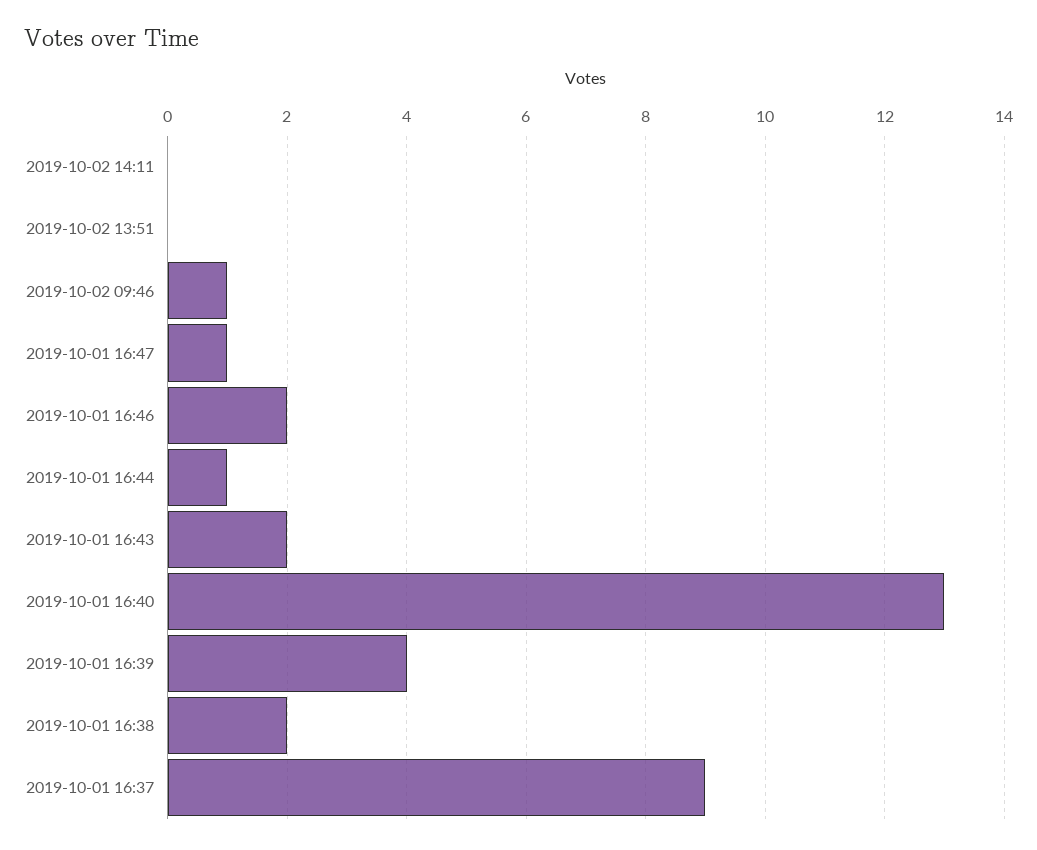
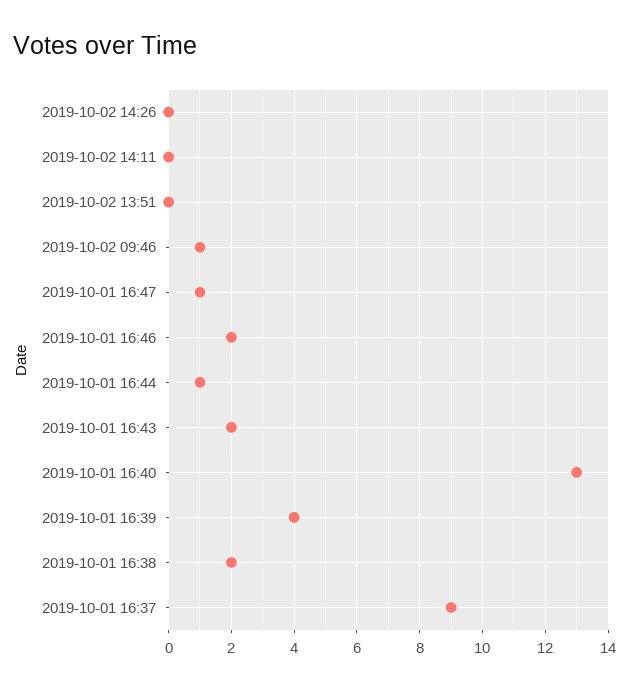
2019-10-02 14:26: none -> 0

